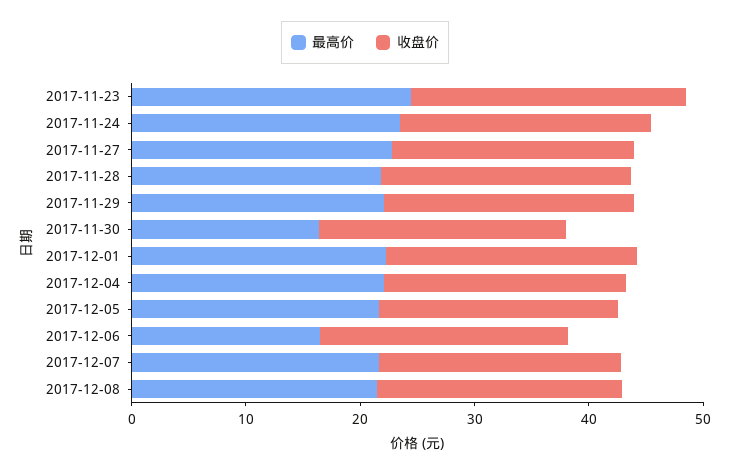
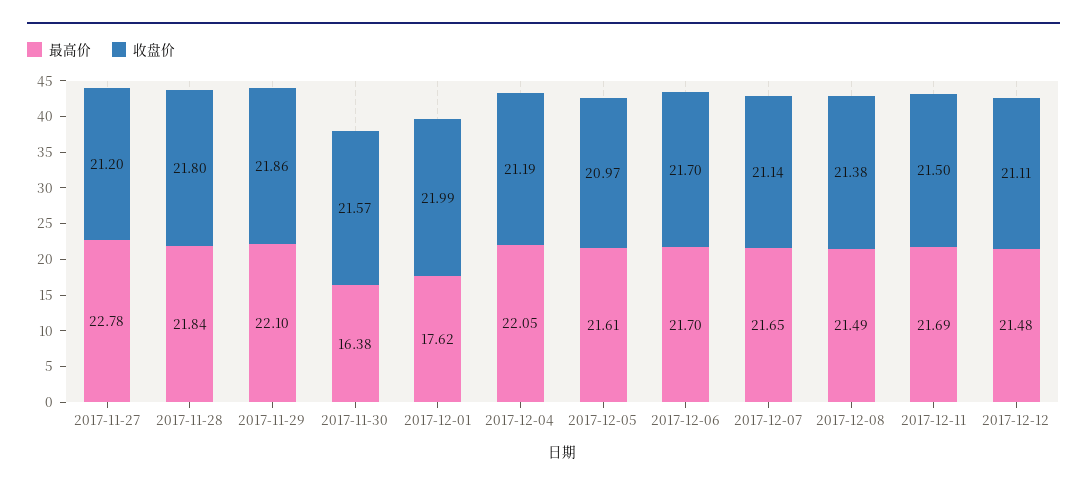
最高价, 2017-11-23: 24 -> none
收盘价, 2017-11-23: 24 -> none
最高价, 2017-11-24: 24 -> none
收盘价, 2017-11-24: 22 -> none
最高价, 2017-12-01: 22 -> 17.62
最高价, 2017-12-06: 16 -> 21.7
最高价, 2017-12-11: none -> 21.69
收盘价, 2017-12-11: none -> 21.5
最高价, 2017-12-12: none -> 21.48
收盘价, 2017-12-12: none -> 21.11

